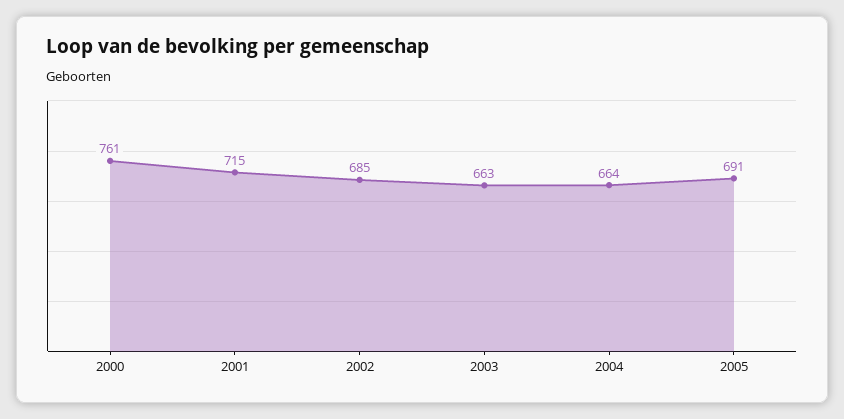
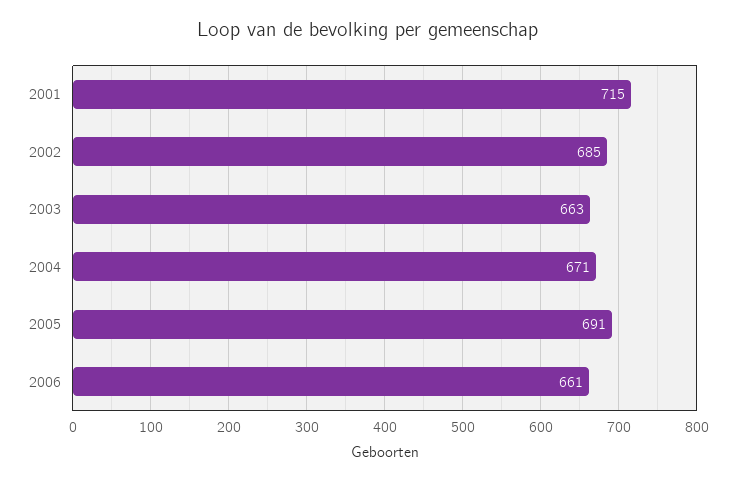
2000: 761 -> none
2004: 664 -> 671
2006: none -> 661

